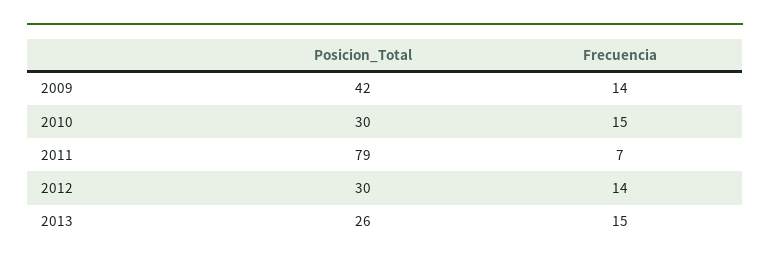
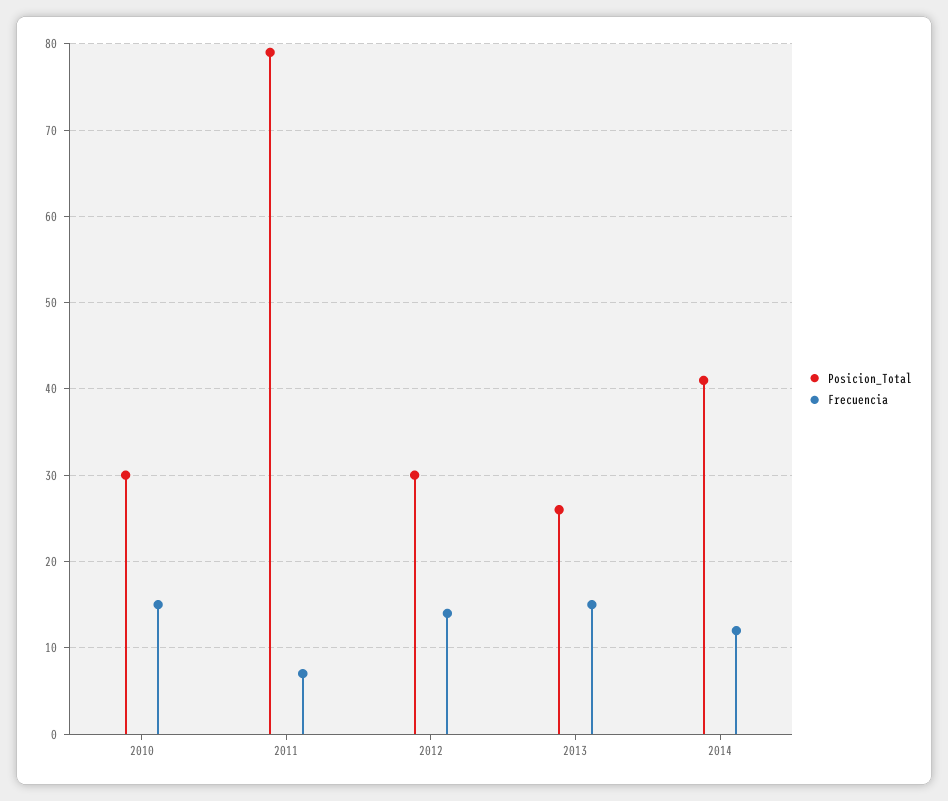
Posicion_Total, 2009: 42 -> none
Frecuencia, 2009: 14 -> none
Posicion_Total, 2014: none -> 41
Frecuencia, 2014: none -> 12

